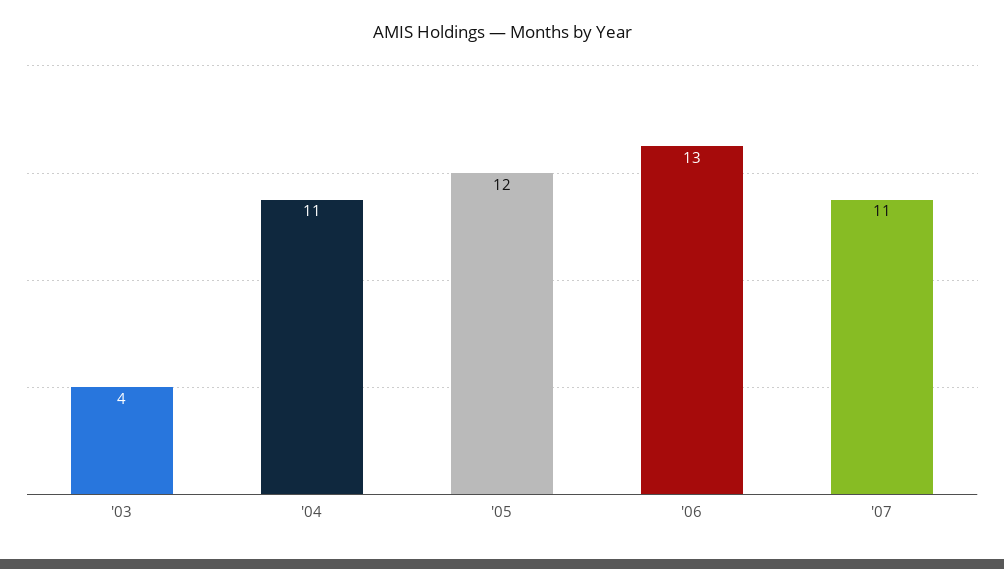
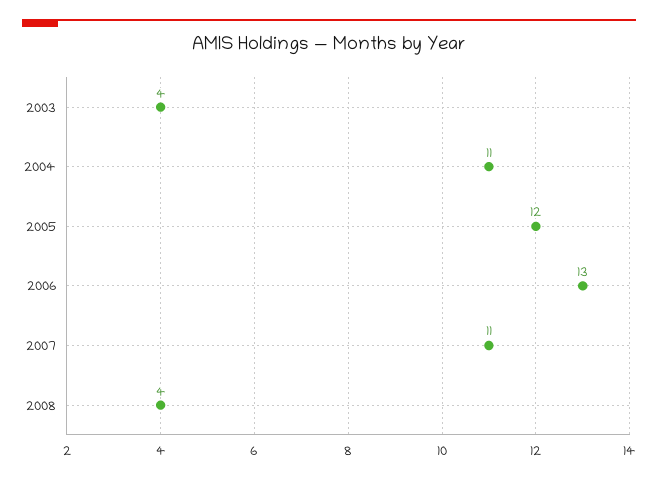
2008: none -> 4

